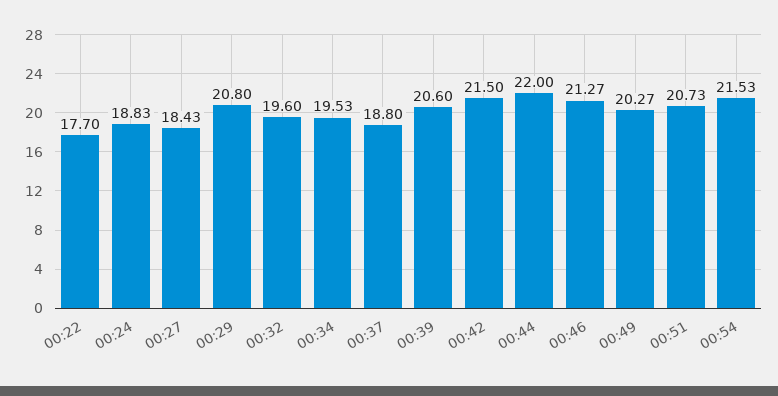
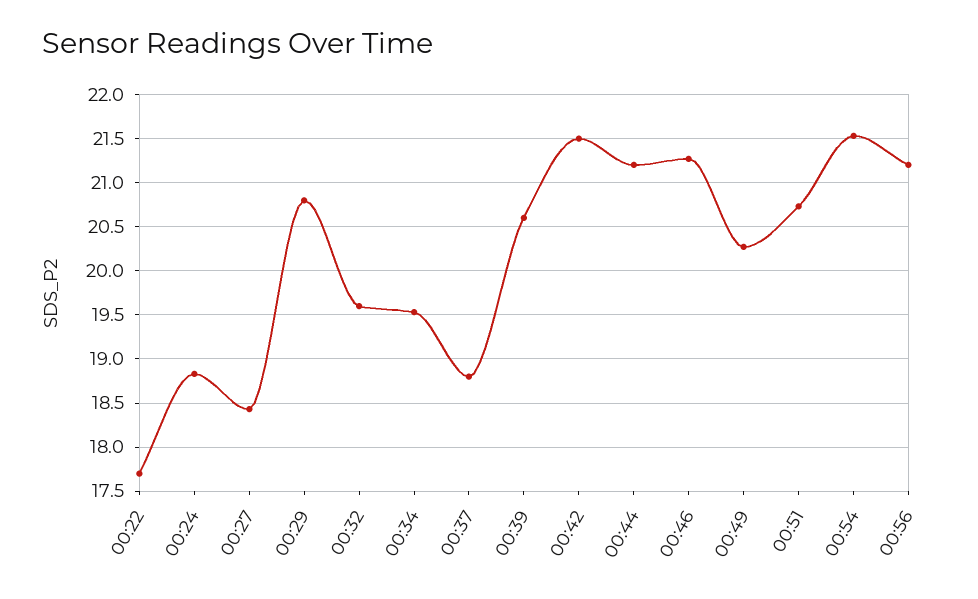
00:44: 22 -> 21.2
00:56: none -> 21.2

